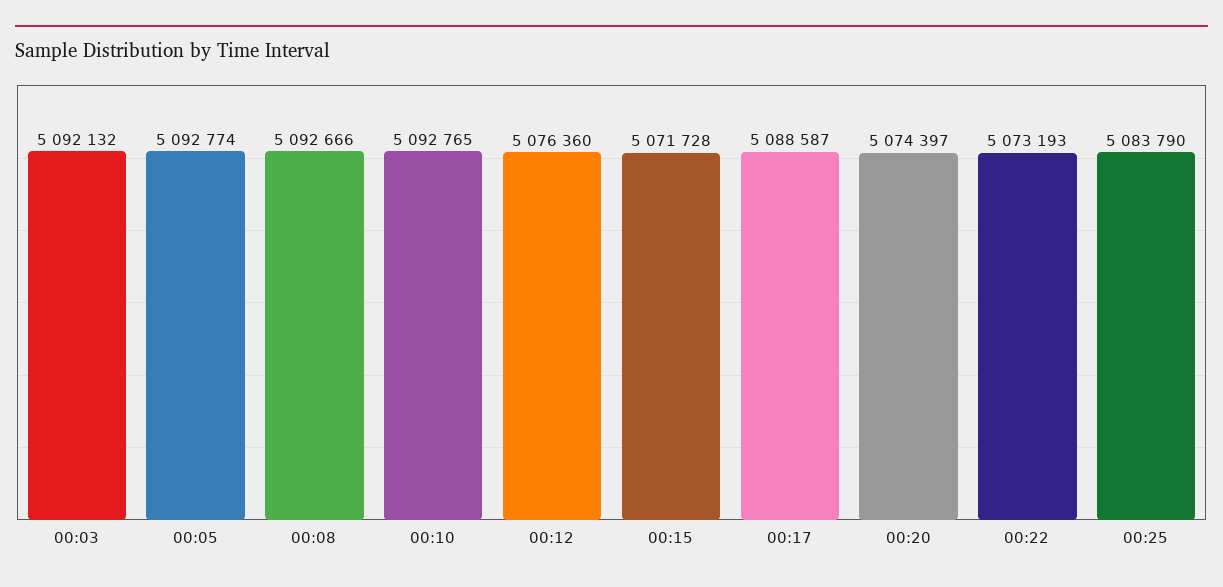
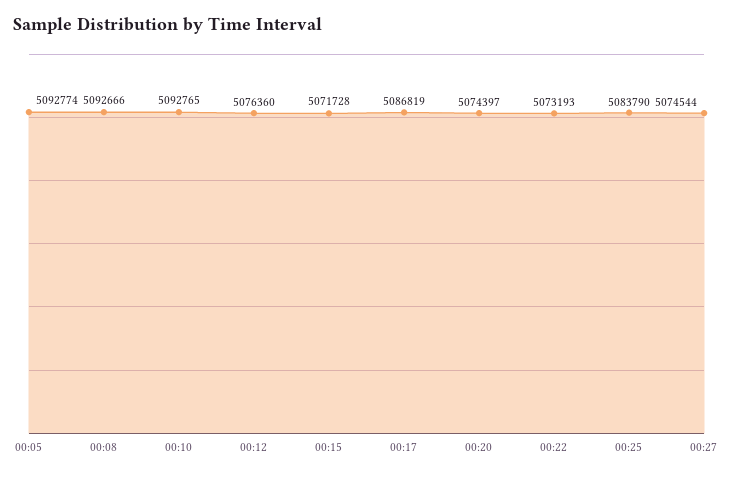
00:03: 5092132 -> none
00:17: 5088587 -> 5086819
00:27: none -> 5074544

